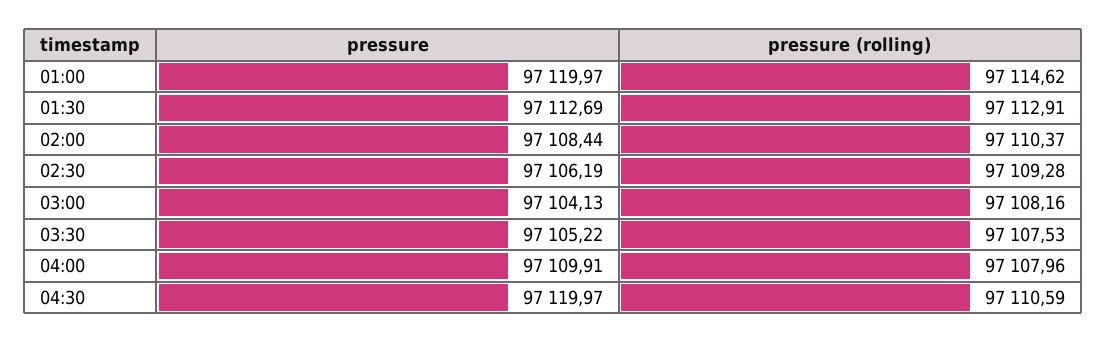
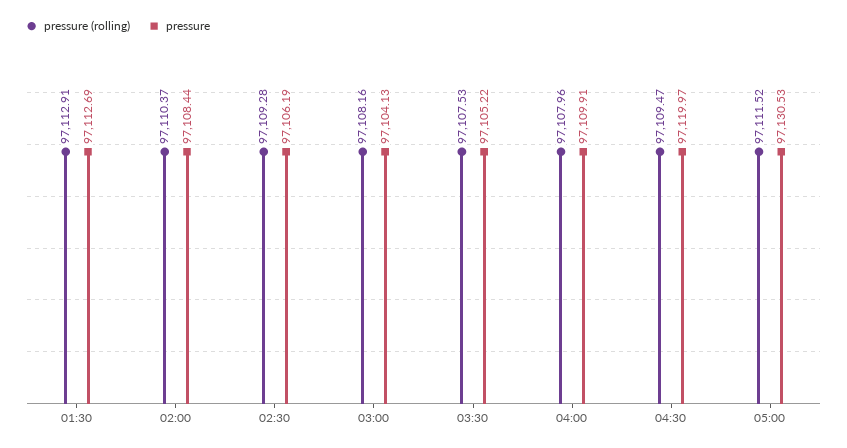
pressure, 01:00: 97119.97 -> none
pressure (rolling), 01:00: 97114.62 -> none
pressure (rolling), 04:30: 97110.59 -> 97109.47
pressure (rolling), 05:00: none -> 97111.52
pressure, 05:00: none -> 97130.53

